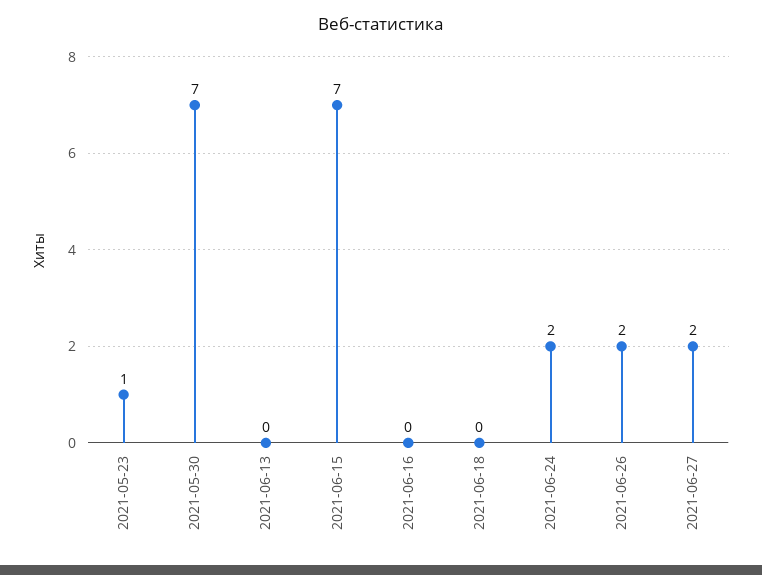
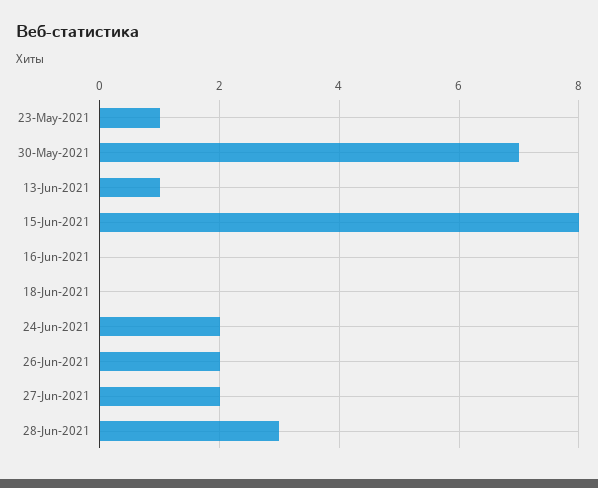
2021-06-13: 0 -> 1
2021-06-15: 7 -> 8
28-Jun-2021: none -> 3

